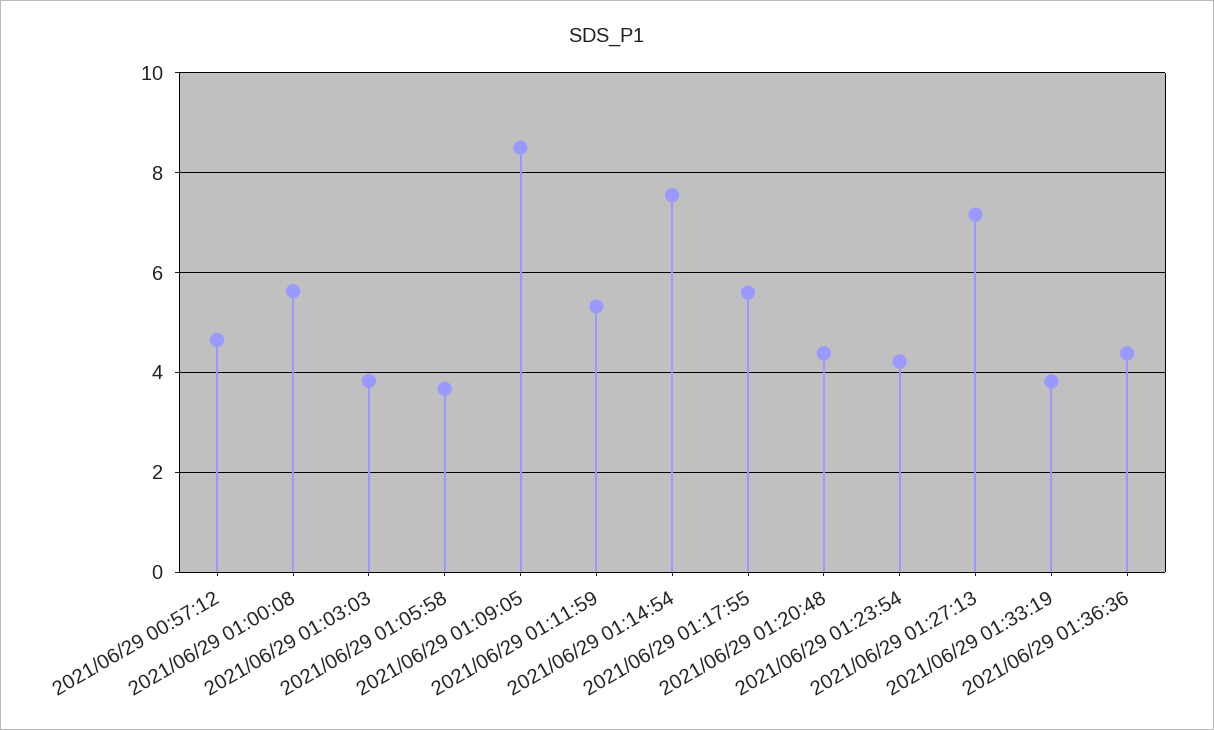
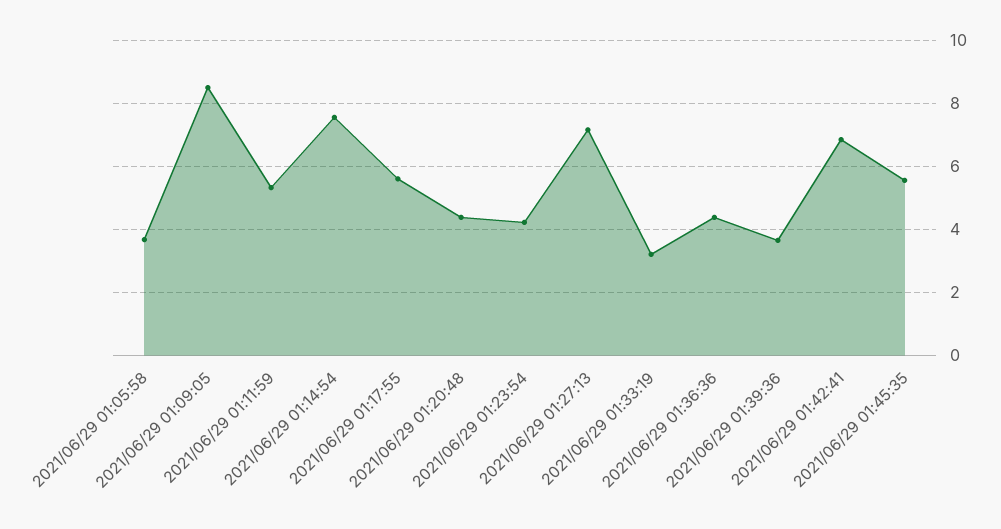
2021/06/29 00:57:12: 4.6 -> none
2021/06/29 01:00:08: 5.6 -> none
2021/06/29 01:03:03: 3.8 -> none
2021/06/29 01:33:19: 3.8 -> 3.2
2021/06/29 01:39:36: none -> 3.6
2021/06/29 01:42:41: none -> 6.8
2021/06/29 01:45:35: none -> 5.6

